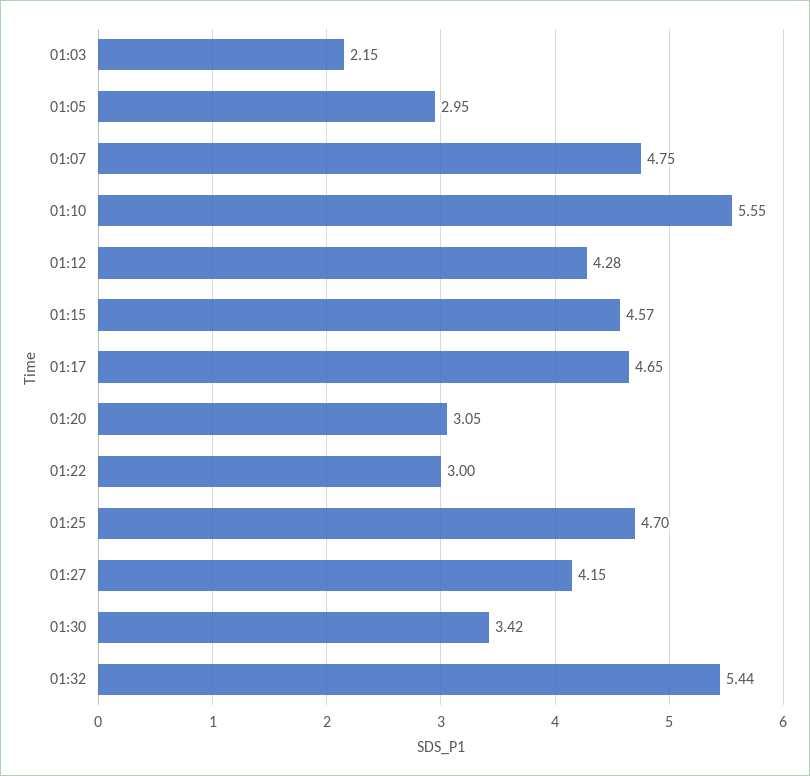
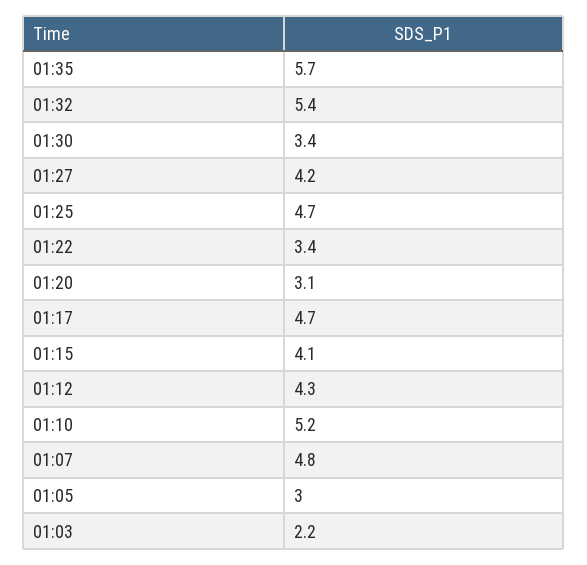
01:10: 5.55 -> 5.2
01:15: 4.57 -> 4.1
01:22: 3 -> 3.4
01:35: none -> 5.7

